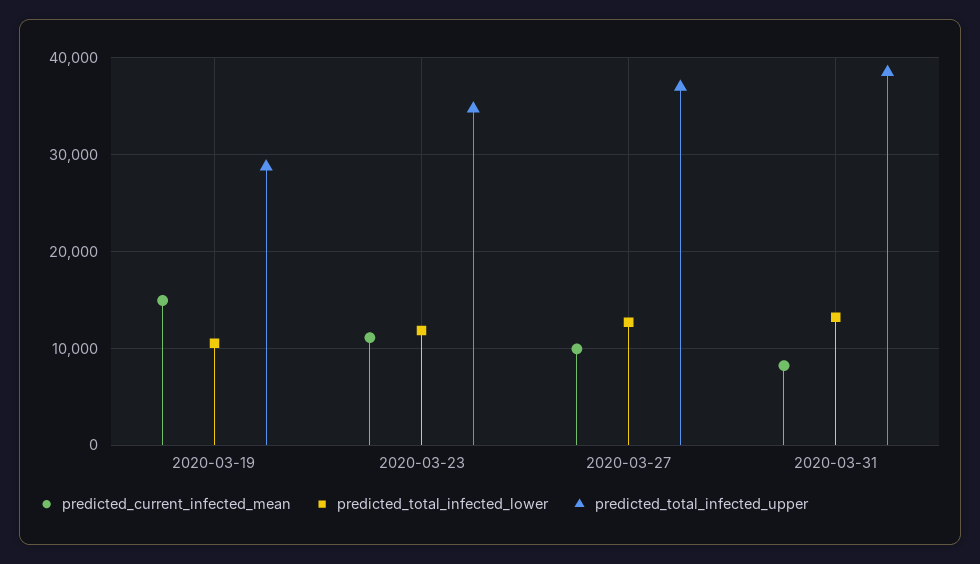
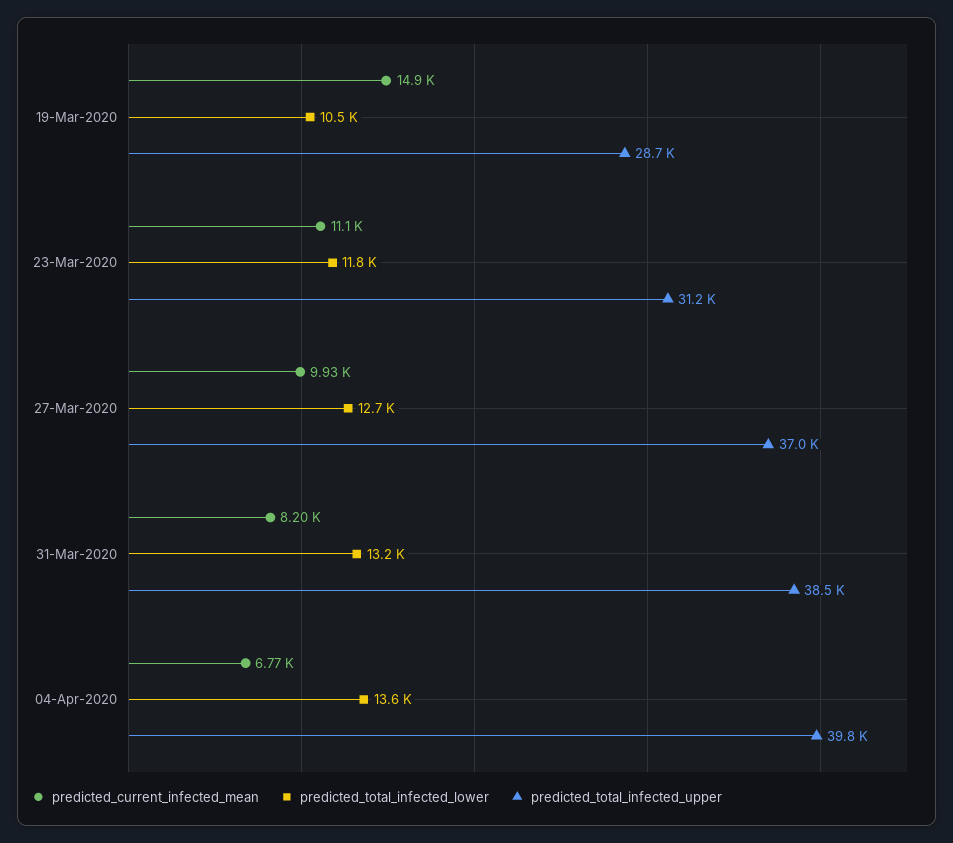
predicted_total_infected_upper, 2020-03-23: 35000 -> 31200
predicted_current_infected_mean, 04-Apr-2020: none -> 6770
predicted_total_infected_lower, 04-Apr-2020: none -> 13600
predicted_total_infected_upper, 04-Apr-2020: none -> 39800

